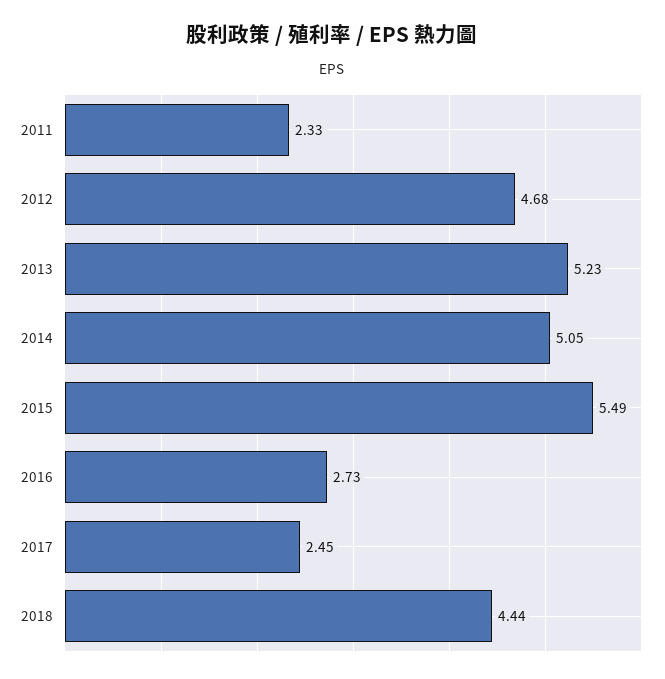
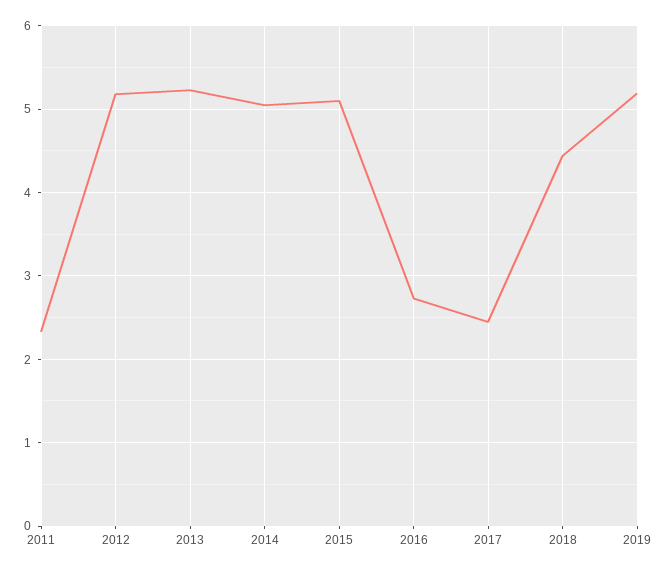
2012: 4.68 -> 5.2
2015: 5.49 -> 5.1
2019: none -> 5.2

